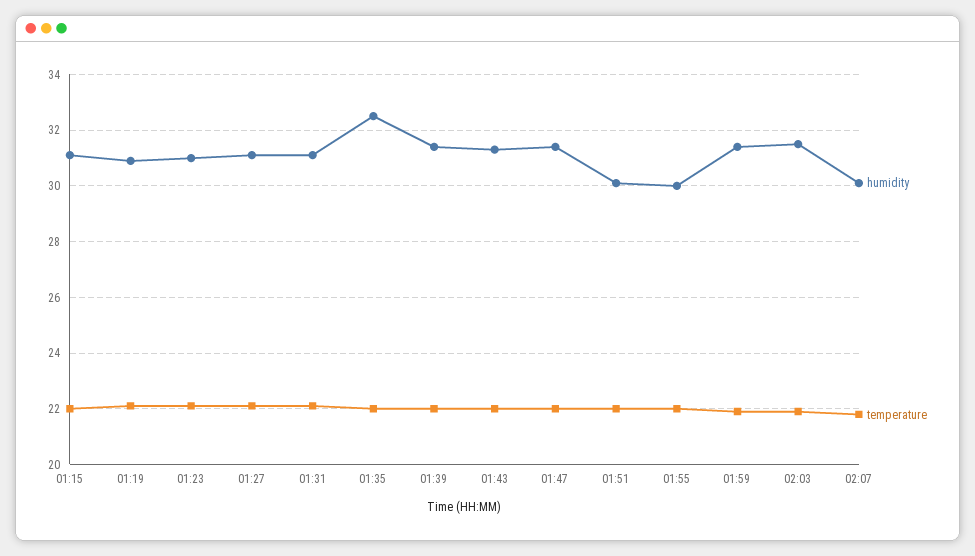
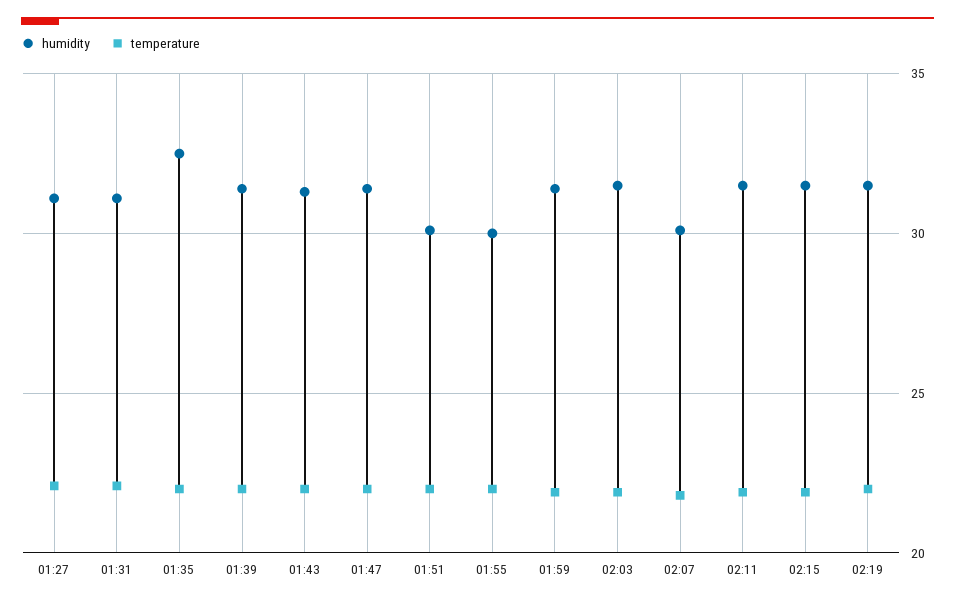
humidity, 01:15: 31 -> none
temperature, 01:15: 22 -> none
humidity, 01:19: 31 -> none
temperature, 01:19: 22 -> none
humidity, 01:23: 31 -> none
temperature, 01:23: 22 -> none
humidity, 02:11: none -> 31.5
temperature, 02:11: none -> 22
humidity, 02:15: none -> 31.5
temperature, 02:15: none -> 22
humidity, 02:19: none -> 31.5
temperature, 02:19: none -> 22

